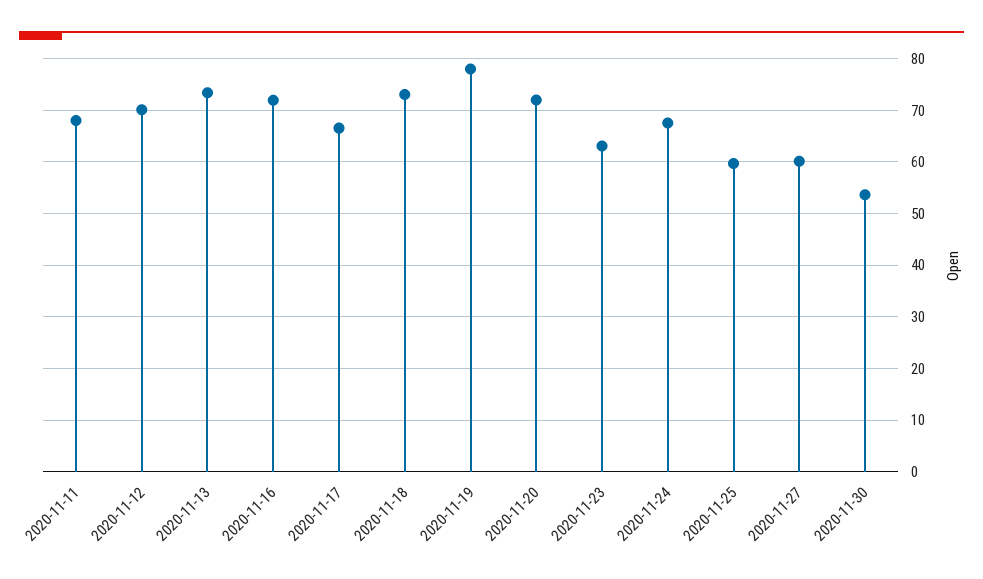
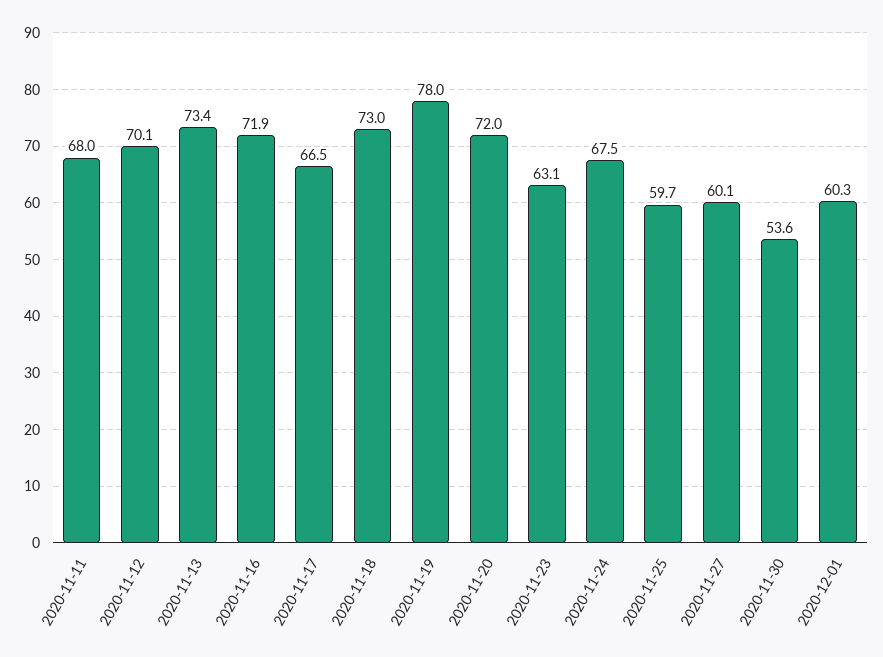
2020-12-01: none -> 60.3

